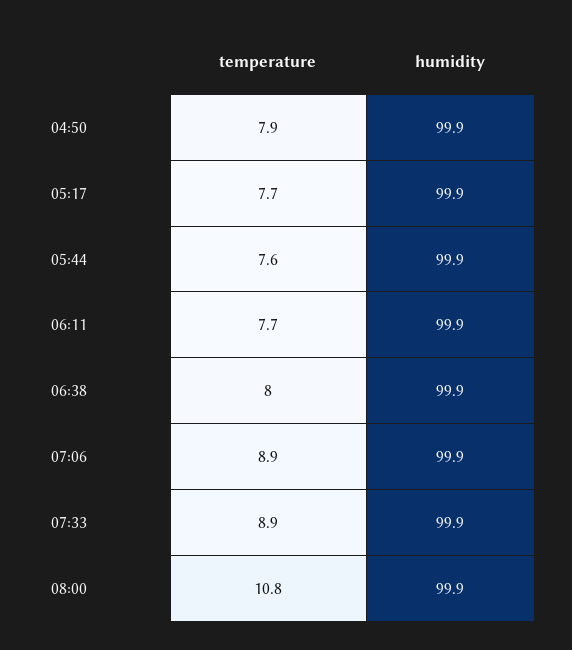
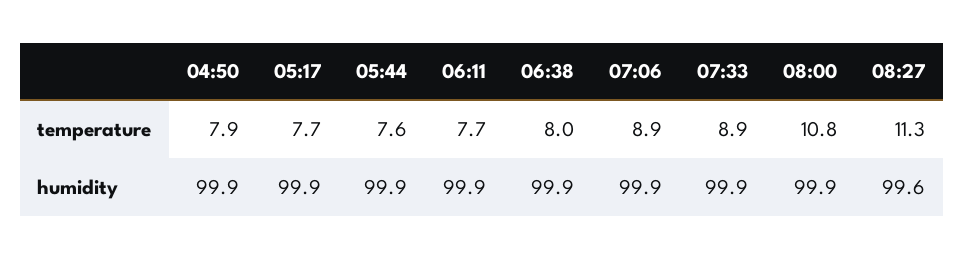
temperature, 08:27: none -> 11.3
humidity, 08:27: none -> 99.6

